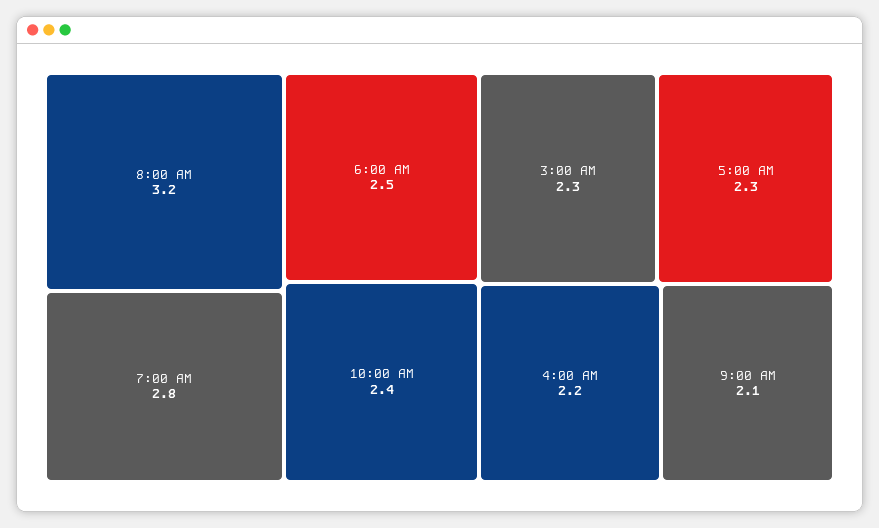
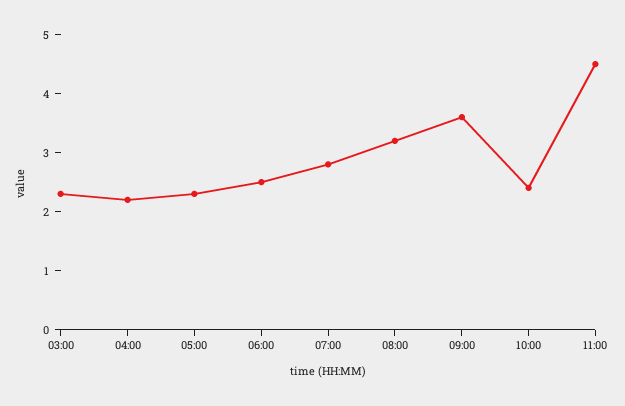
9:00 AM: 2.1 -> 3.5
11:00: none -> 4.5

